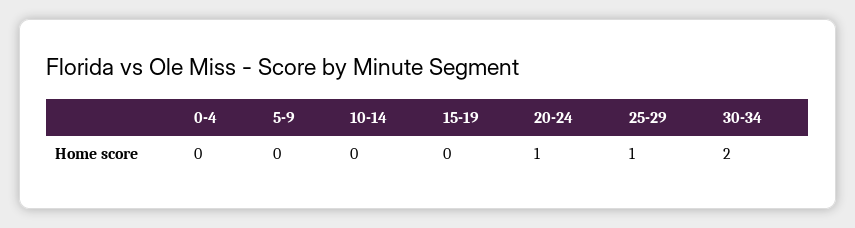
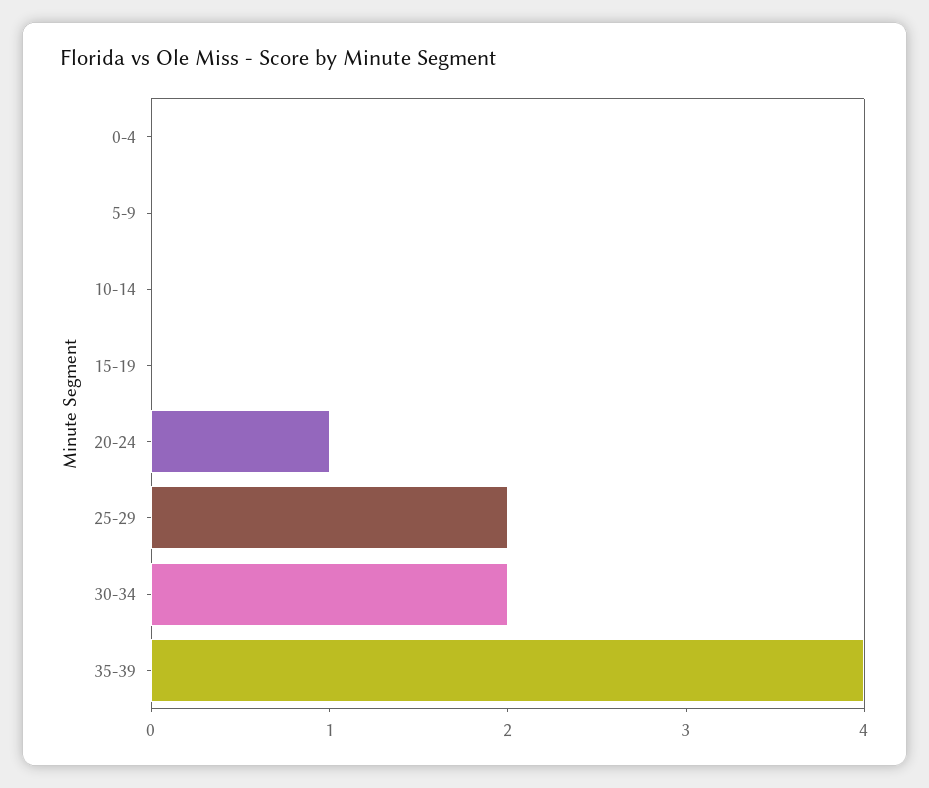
25-29: 1 -> 2
35-39: none -> 4

